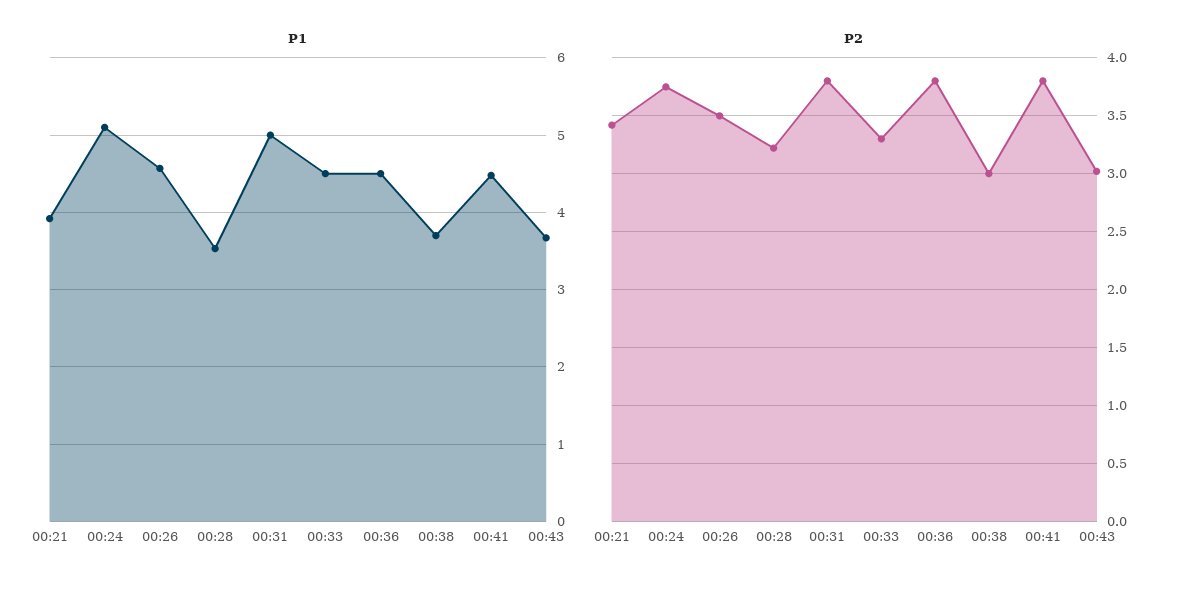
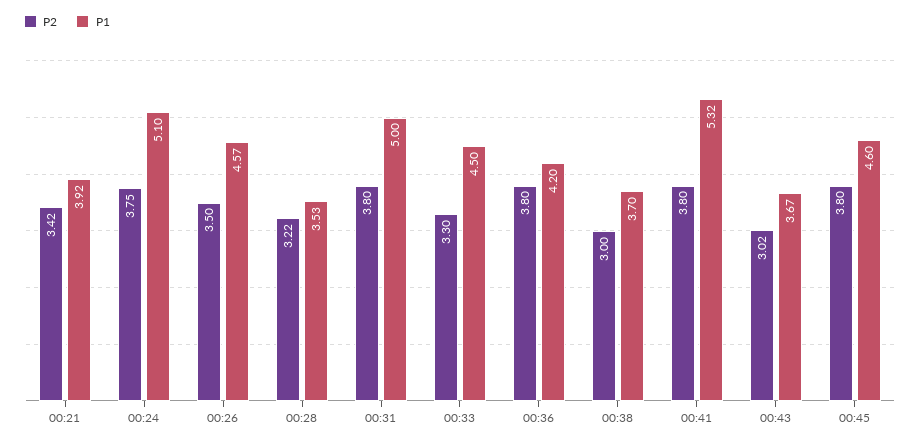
P1, 00:36: 4.5 -> 4.2
P1, 00:41: 4.5 -> 5.32
P2, 00:45: none -> 3.8
P1, 00:45: none -> 4.6

